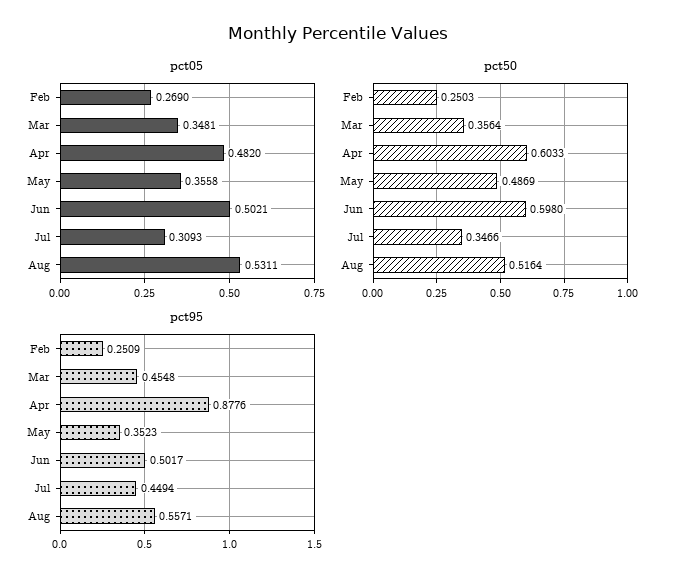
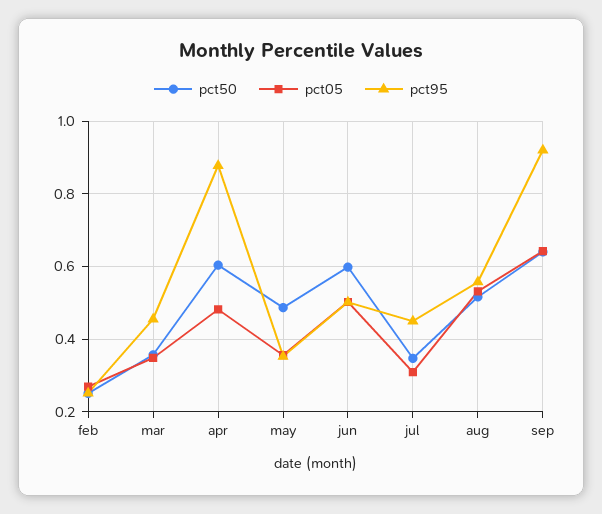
pct50, sep: none -> 0.64
pct05, sep: none -> 0.64
pct95, sep: none -> 0.92

